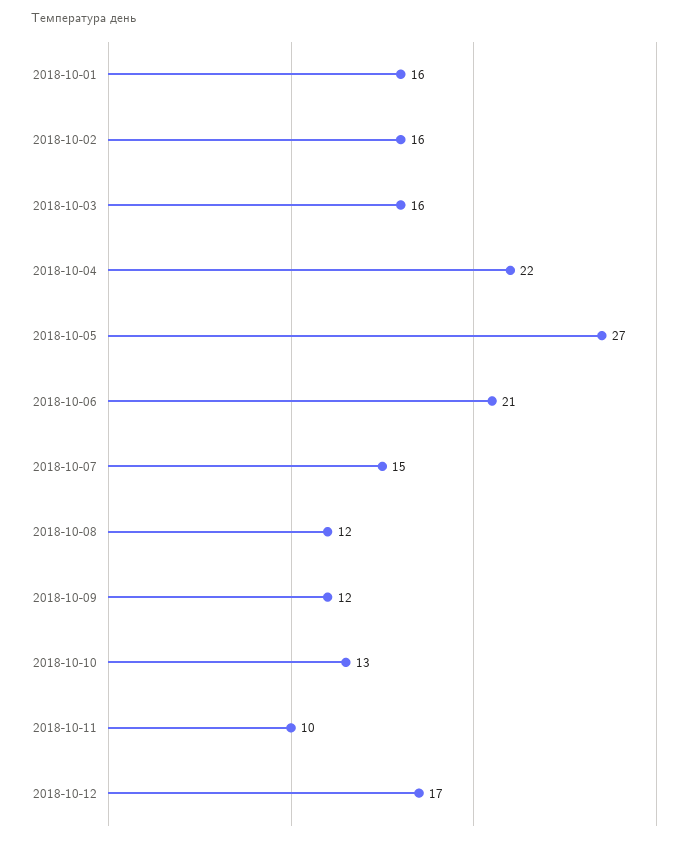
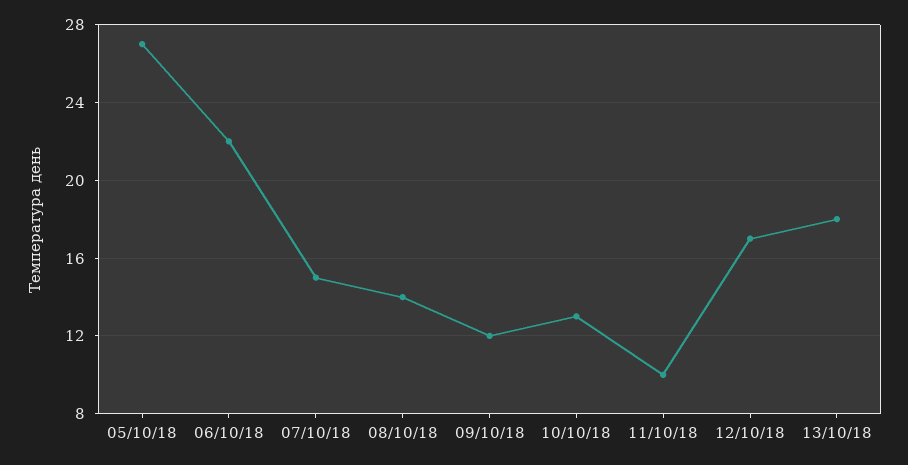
2018-10-01: 16 -> none
2018-10-02: 16 -> none
2018-10-03: 16 -> none
2018-10-04: 22 -> none
2018-10-06: 21 -> 22
2018-10-08: 12 -> 14
13/10/18: none -> 18

